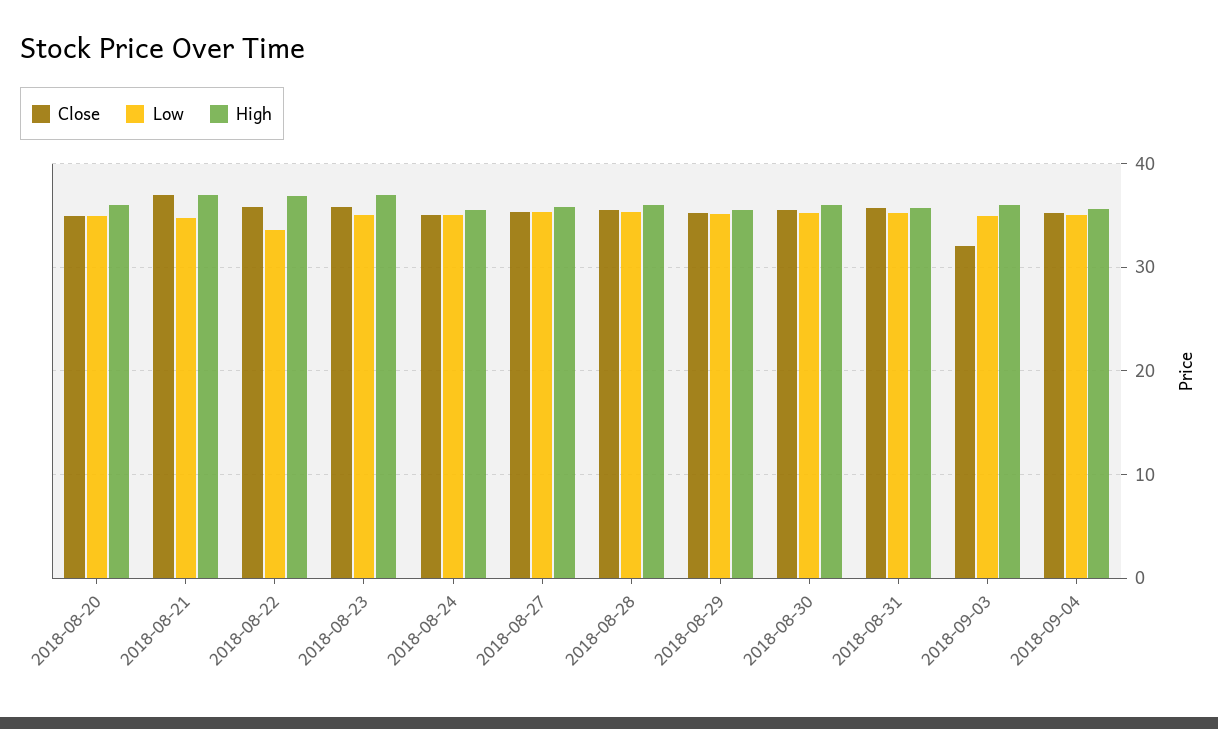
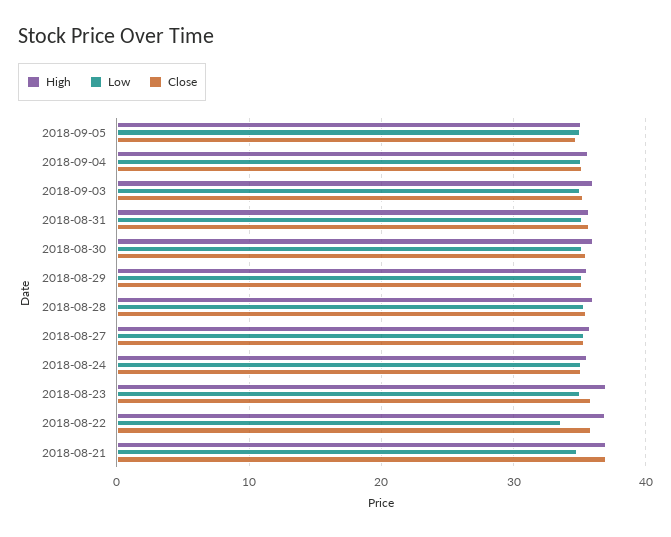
Close, 2018-08-20: 35 -> none
Low, 2018-08-20: 35 -> none
High, 2018-08-20: 36 -> none
Close, 2018-09-03: 32 -> 35
High, 2018-09-05: none -> 35
Low, 2018-09-05: none -> 35
Close, 2018-09-05: none -> 35

